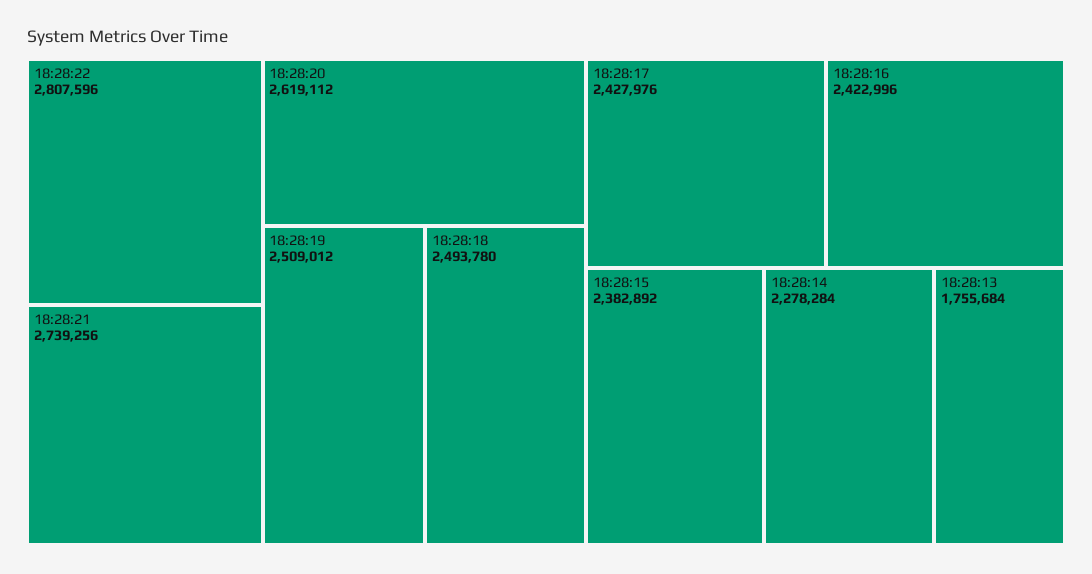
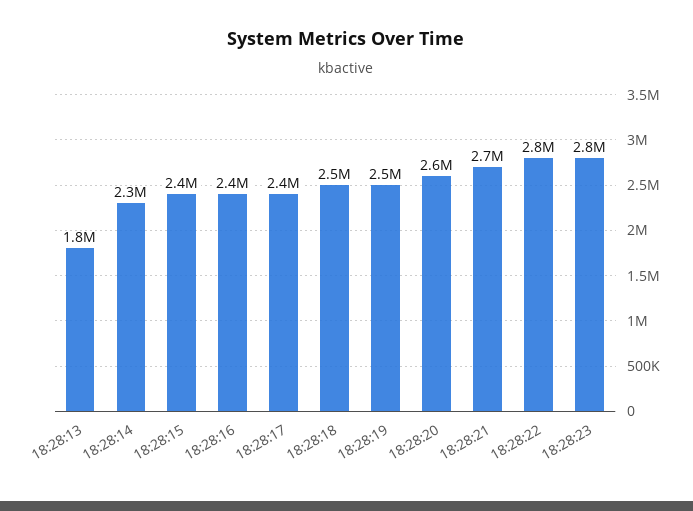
18:28:23: none -> 2800000

